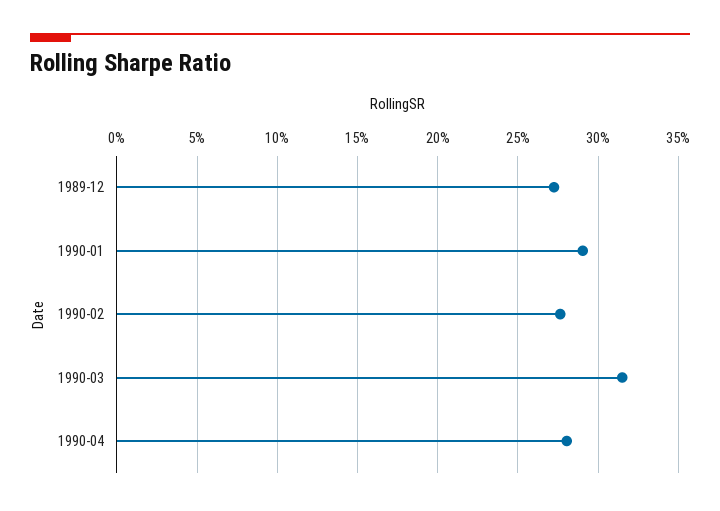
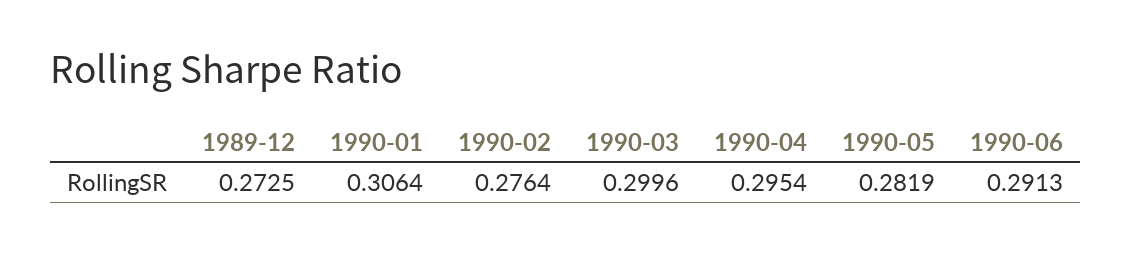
1990-01: 0.29 -> 0.3064
1990-03: 0.315 -> 0.2996
1990-04: 0.28 -> 0.2954
1990-05: none -> 0.2819
1990-06: none -> 0.2913

